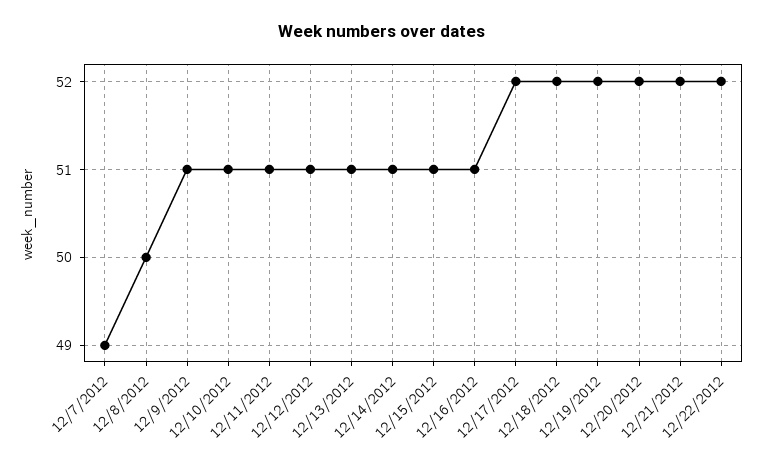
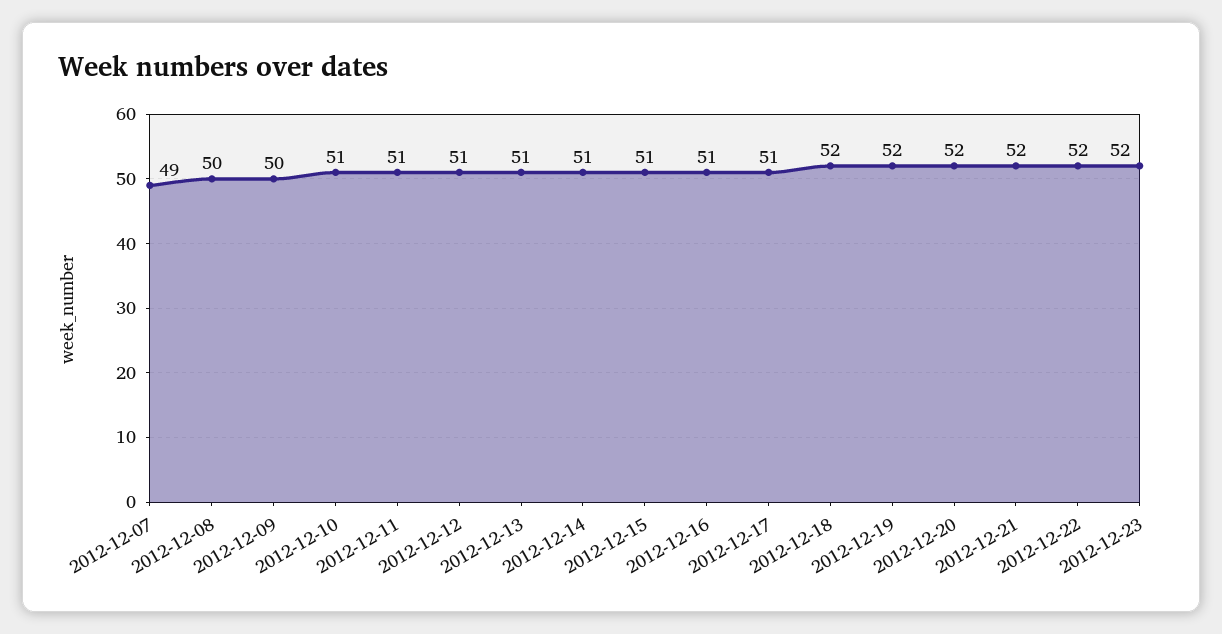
12/9/2012: 51 -> 50
12/17/2012: 52 -> 51
2012-12-23: none -> 52

